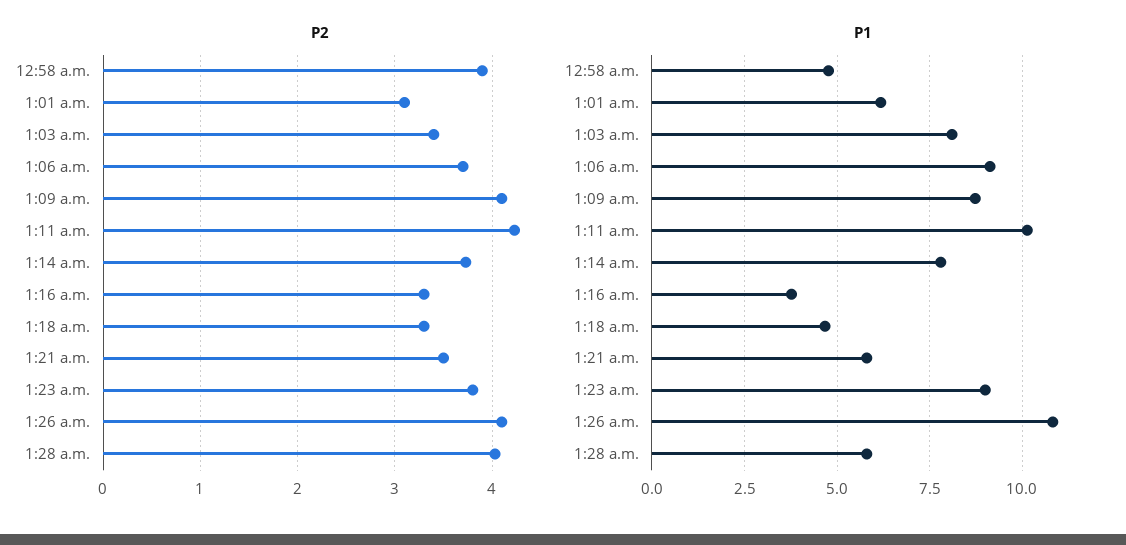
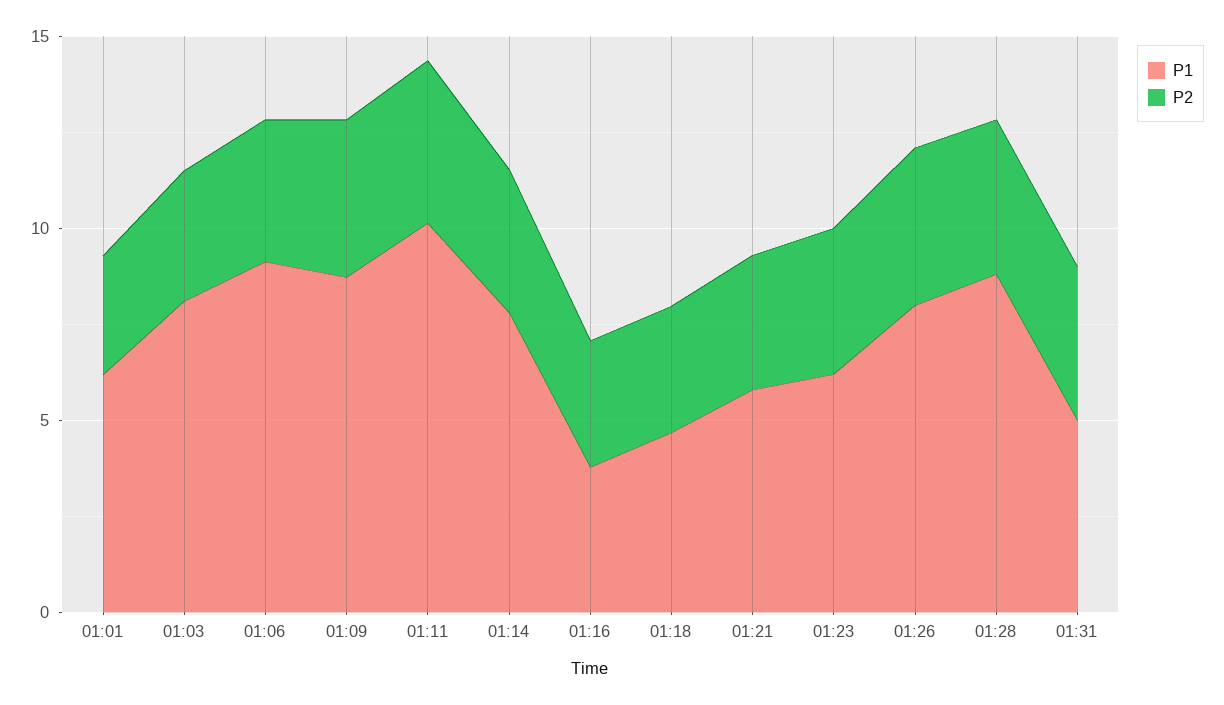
P2, 12:58 a.m.: 3.9 -> none
P1, 12:58 a.m.: 4.75 -> none
P1, 1:23 a.m.: 9 -> 6
P1, 1:26 a.m.: 10.75 -> 8
P1, 1:28 a.m.: 5.75 -> 9
P1, 01:31: none -> 5
P2, 01:31: none -> 4

